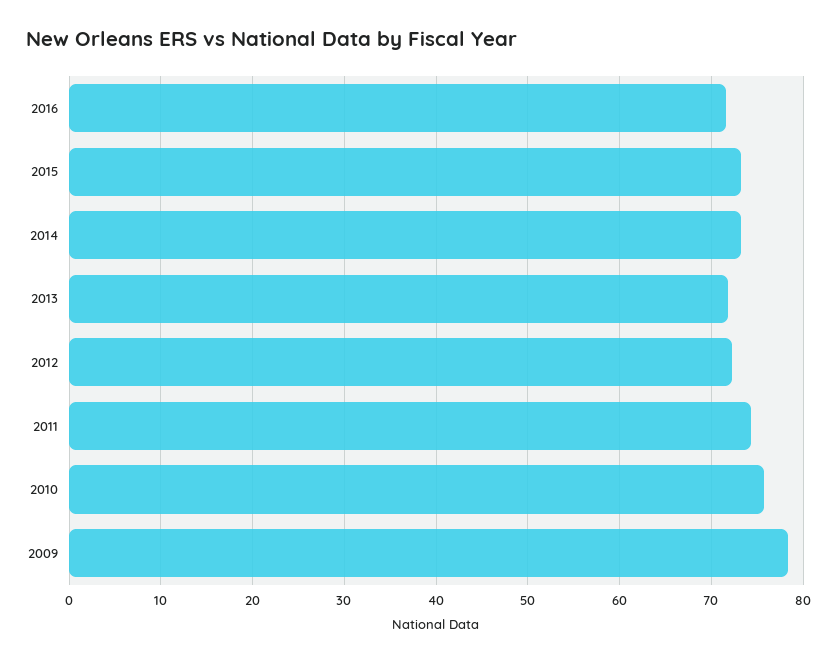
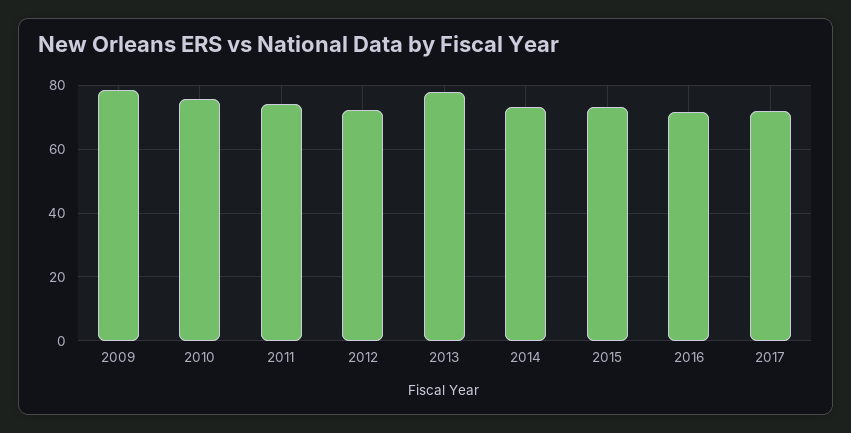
2013: 72 -> 78
2017: none -> 72

